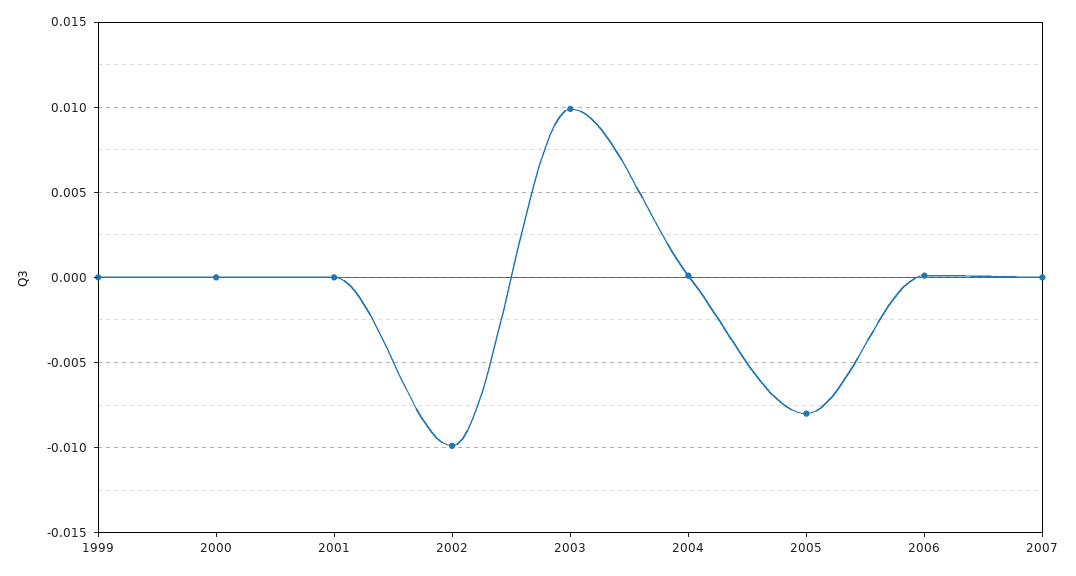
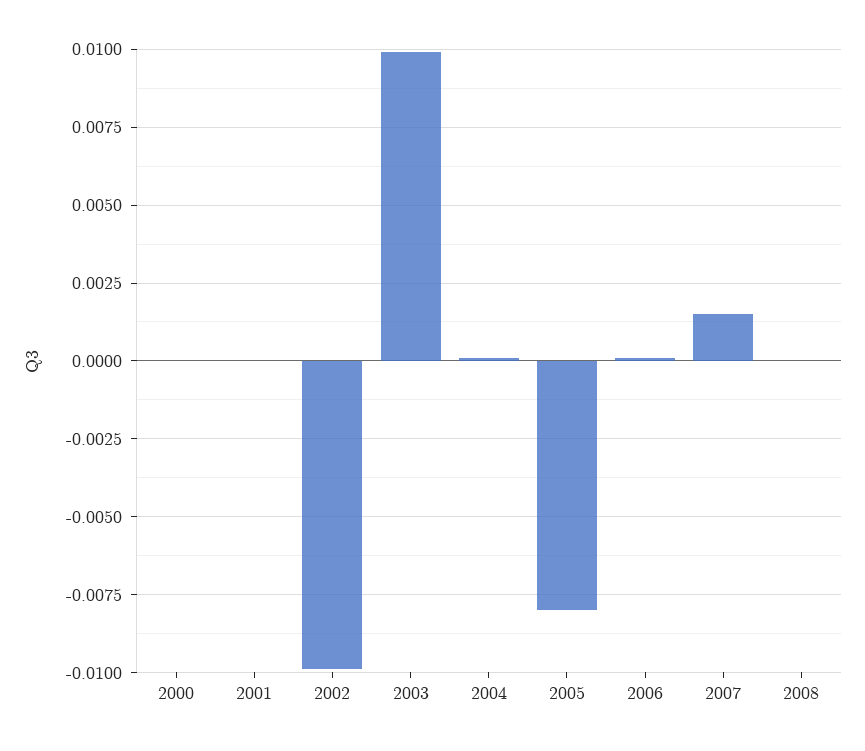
1999: 0 -> none
2007: 0 -> 0.0015
2008: none -> 0

